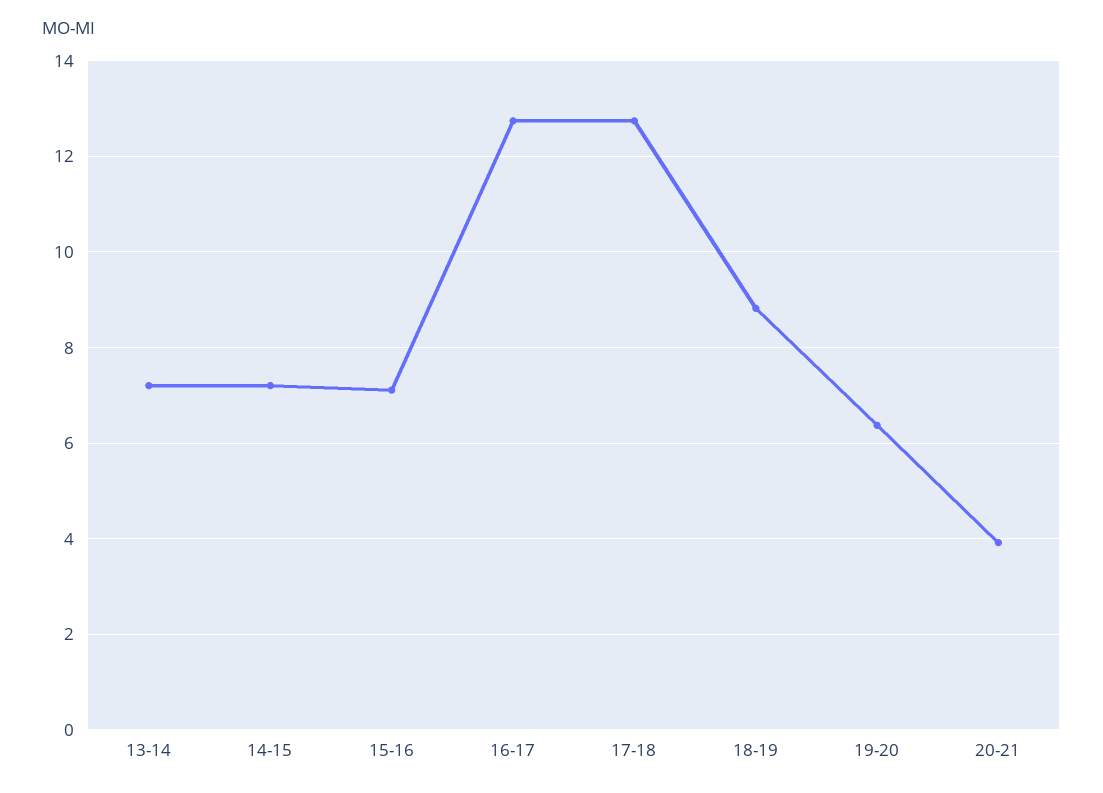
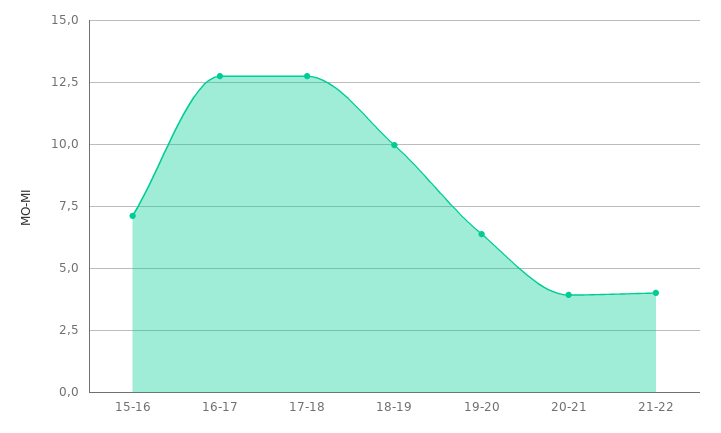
13-14: 7.2 -> none
14-15: 7.2 -> none
18-19: 8.8 -> 10
21-22: none -> 4

